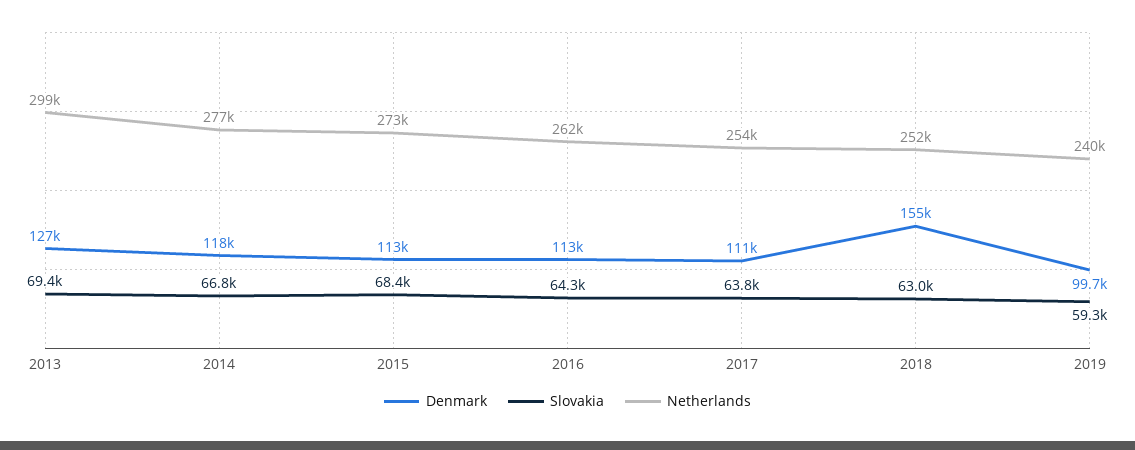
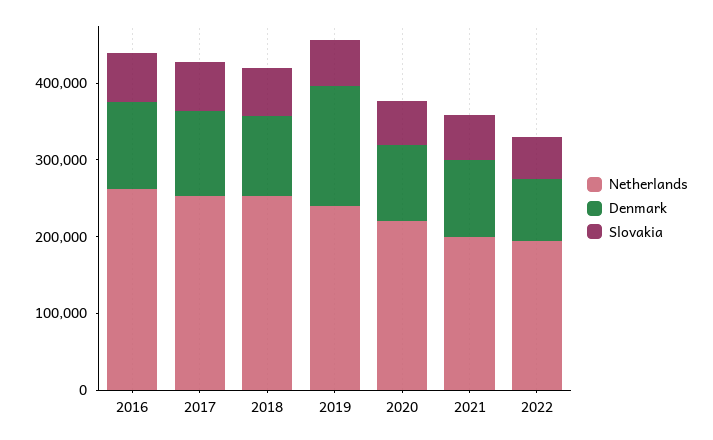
Denmark, 2013: 127000 -> none
Slovakia, 2013: 69400 -> none
Netherlands, 2013: 299000 -> none
Denmark, 2014: 118000 -> none
Slovakia, 2014: 66800 -> none
Netherlands, 2014: 277000 -> none
Denmark, 2015: 113000 -> none
Slovakia, 2015: 68400 -> none
Netherlands, 2015: 273000 -> none
Denmark, 2018: 155000 -> 100000
Denmark, 2019: 99700 -> 160000
Netherlands, 2020: none -> 220000
Denmark, 2020: none -> 100000
Slovakia, 2020: none -> 60000
Netherlands, 2021: none -> 200000
Denmark, 2021: none -> 100000
Slovakia, 2021: none -> 60000
Netherlands, 2022: none -> 200000
Denmark, 2022: none -> 80000
Slovakia, 2022: none -> 60000

